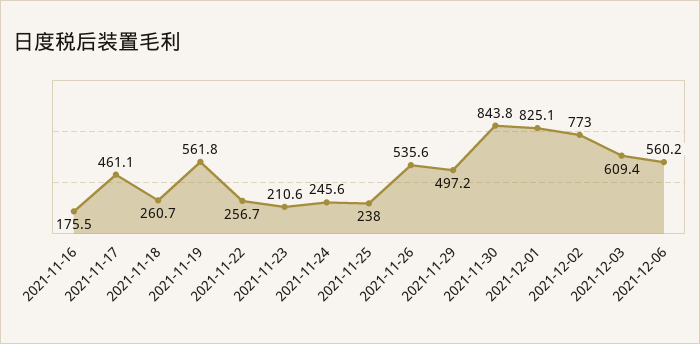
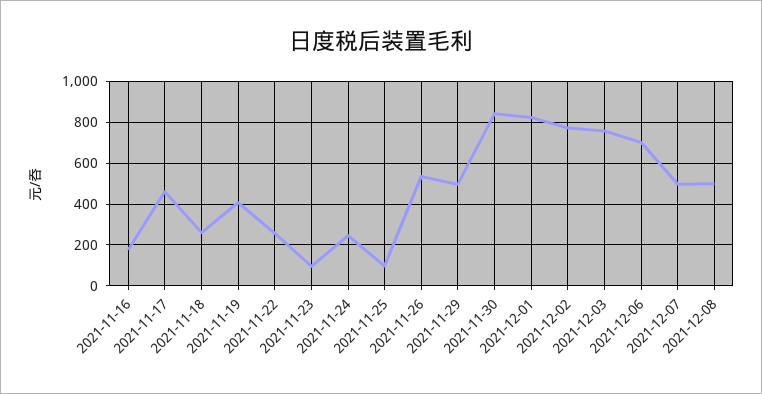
2021-11-19: 561.8 -> 400
2021-11-23: 210.6 -> 100
2021-11-25: 238 -> 100
2021-12-03: 609.4 -> 750
2021-12-06: 560.2 -> 700
2021-12-07: none -> 500
2021-12-08: none -> 500

